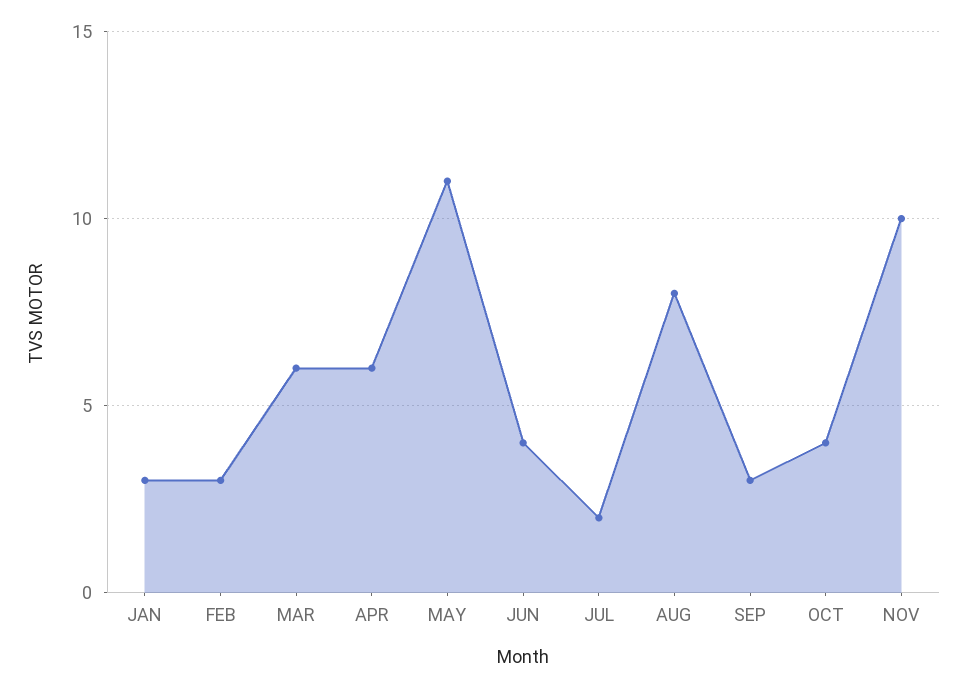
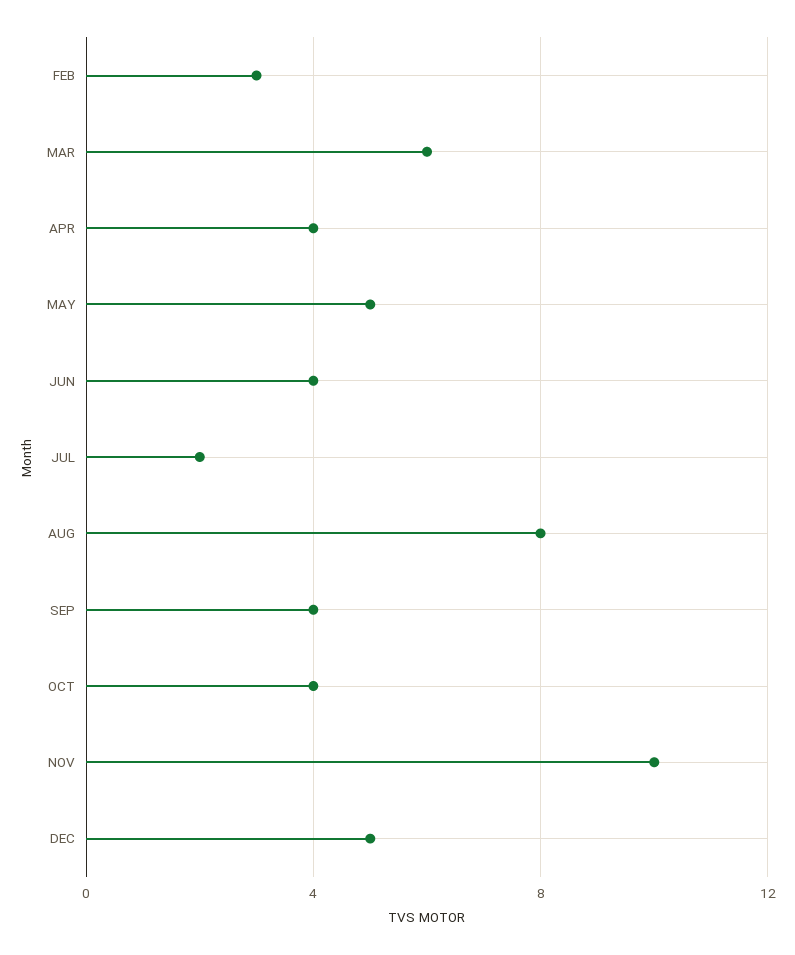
JAN: 3 -> none
APR: 6 -> 4
MAY: 11 -> 5
SEP: 3 -> 4
DEC: none -> 5

